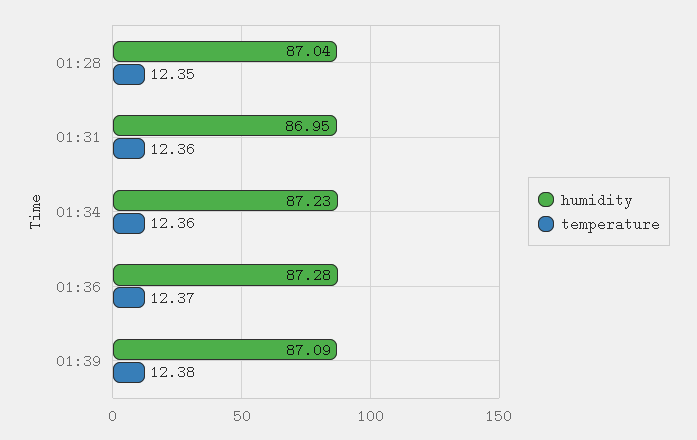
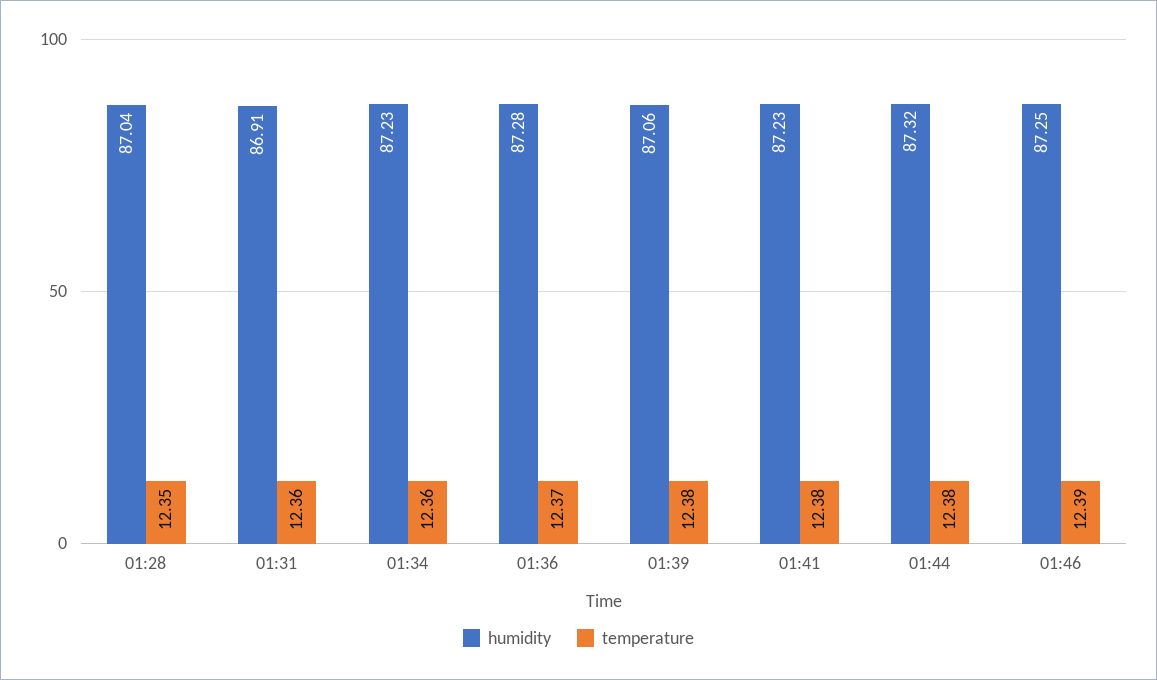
humidity, 01:31: 86.95 -> 86.91
humidity, 01:39: 87.09 -> 87.06
humidity, 01:41: none -> 87.23
temperature, 01:41: none -> 12.38
humidity, 01:44: none -> 87.32
temperature, 01:44: none -> 12.38
humidity, 01:46: none -> 87.25
temperature, 01:46: none -> 12.39

